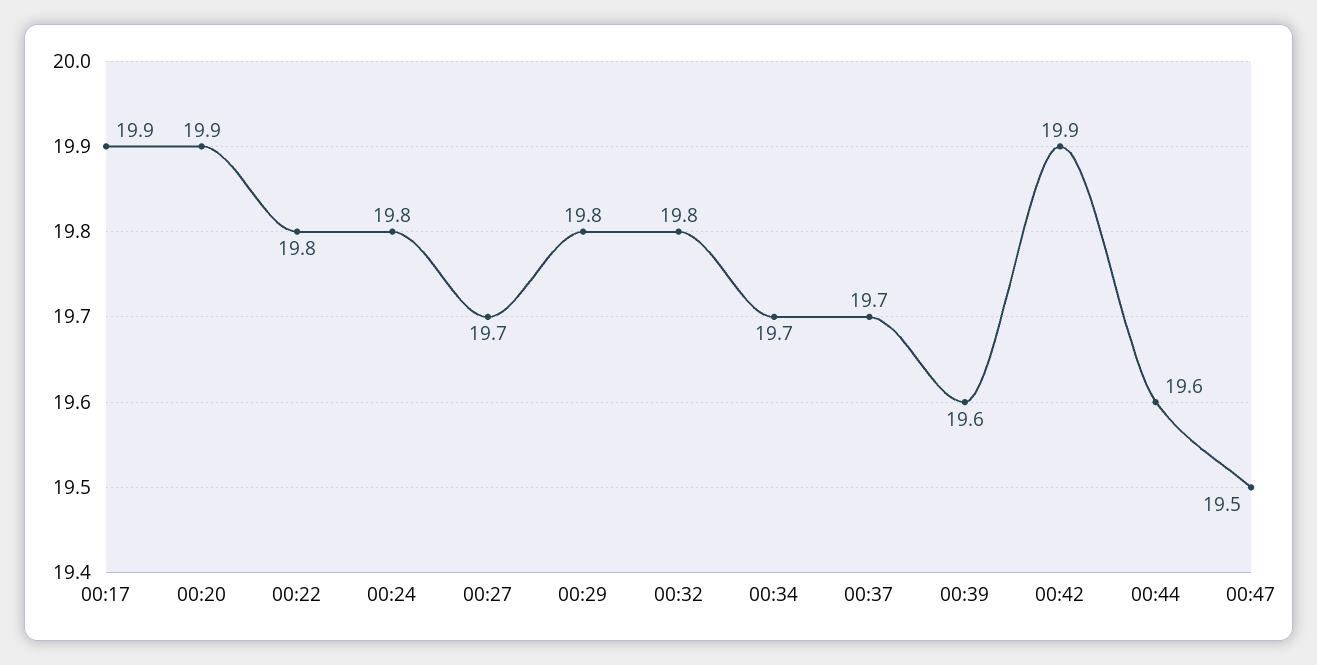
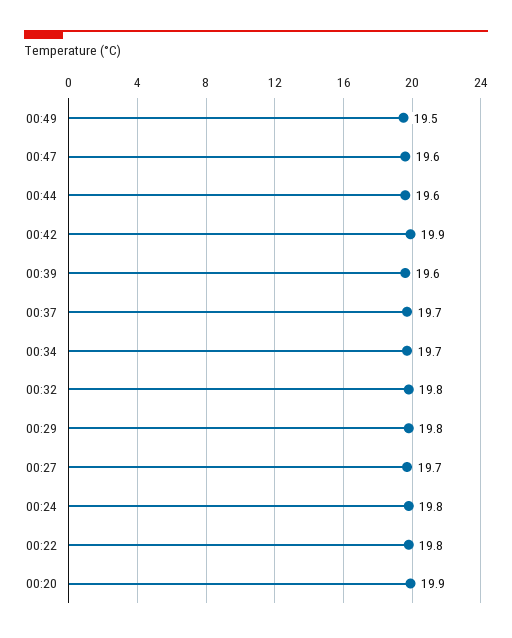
00:17: 19.9 -> none
00:47: 19.5 -> 19.6
00:49: none -> 19.5

